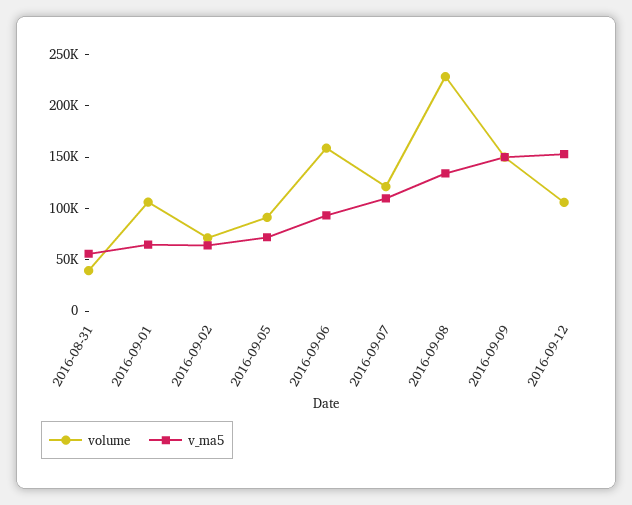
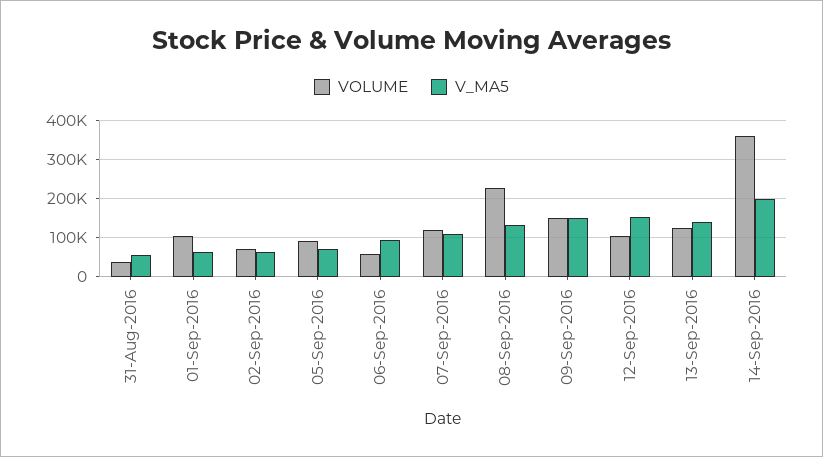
volume, 2016-09-06: 160000 -> 60000
volume, 13-Sep-2016: none -> 120000
v_ma5, 13-Sep-2016: none -> 140000
volume, 14-Sep-2016: none -> 360000
v_ma5, 14-Sep-2016: none -> 200000

